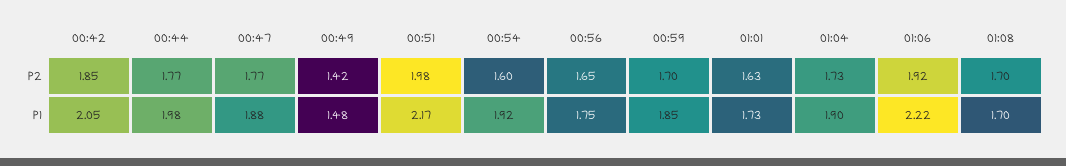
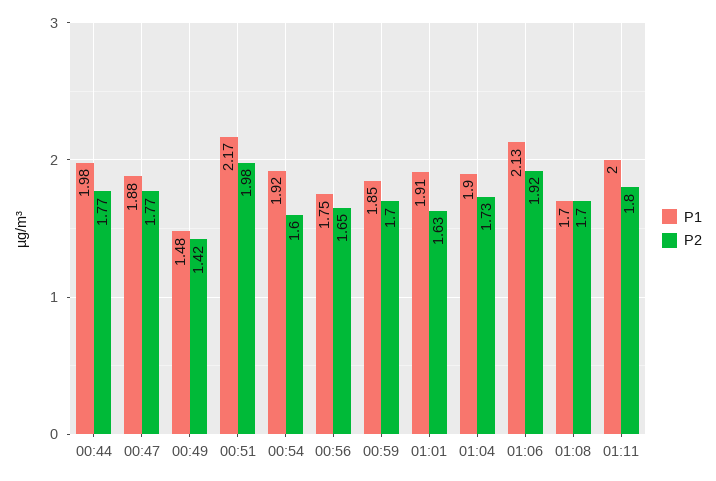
P2, 00:42: 1.85 -> none
P1, 00:42: 2.05 -> none
P1, 01:01: 1.73 -> 1.91
P1, 01:06: 2.22 -> 2.13
P1, 01:11: none -> 2
P2, 01:11: none -> 1.8

